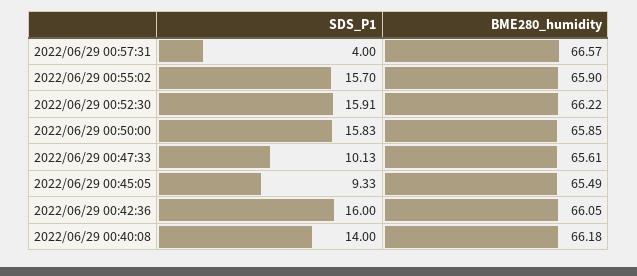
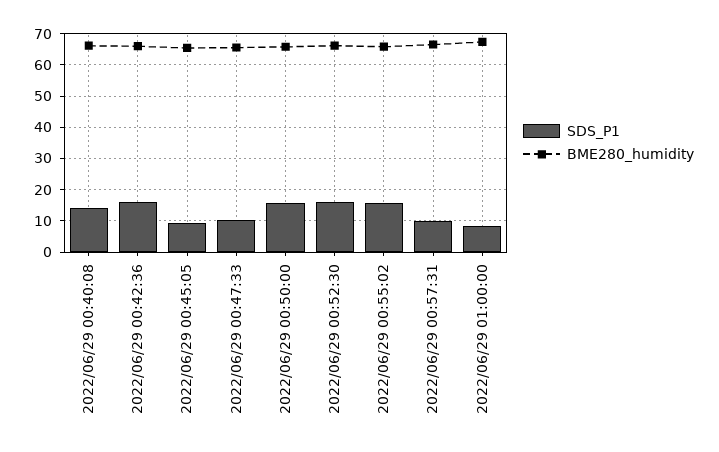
SDS_P1, 2022/06/29 00:57:31: 4 -> 10
SDS_P1, 2022/06/29 01:00:00: none -> 8
BME280_humidity, 2022/06/29 01:00:00: none -> 68

